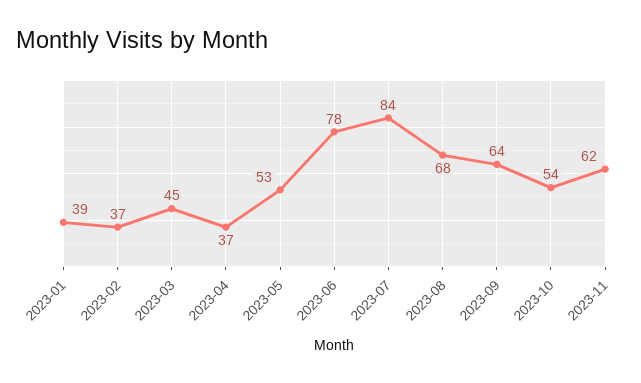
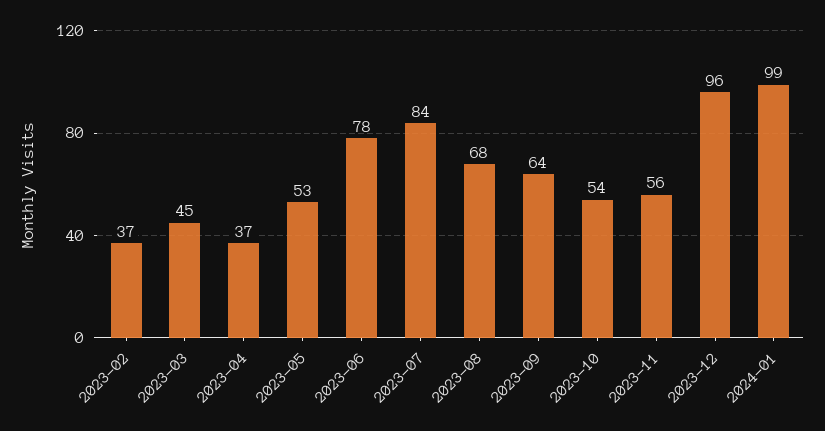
2023-01: 39 -> none
2023-11: 62 -> 56
2023-12: none -> 96
2024-01: none -> 99

